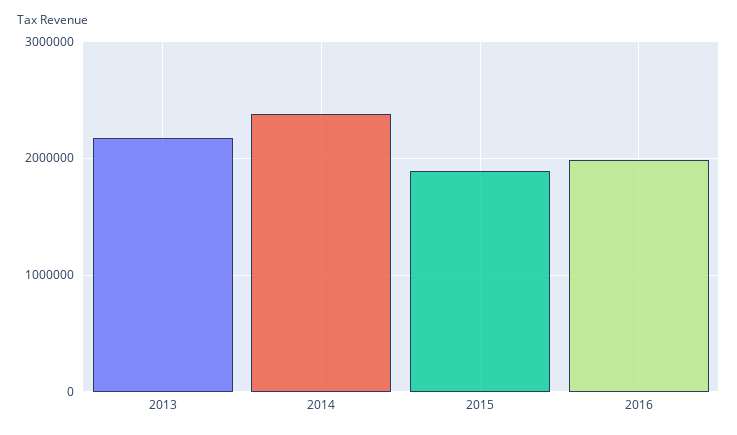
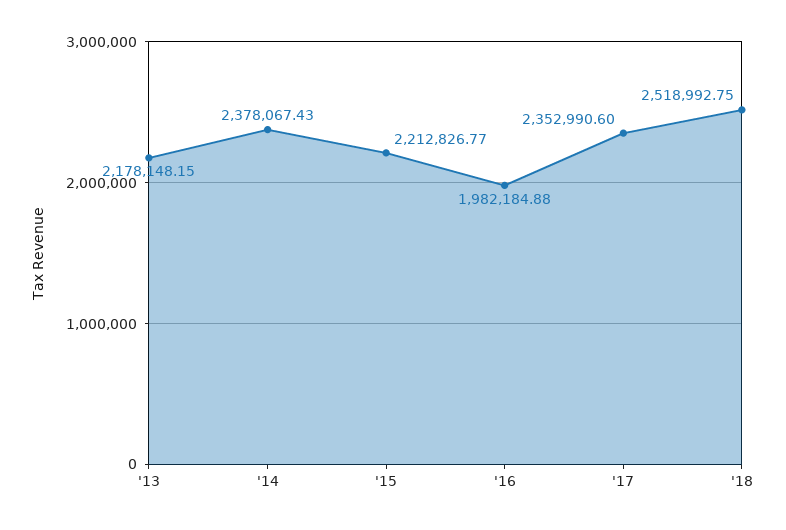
2015: 1900000 -> 2212826.77
'17: none -> 2352990.6
'18: none -> 2518992.75

